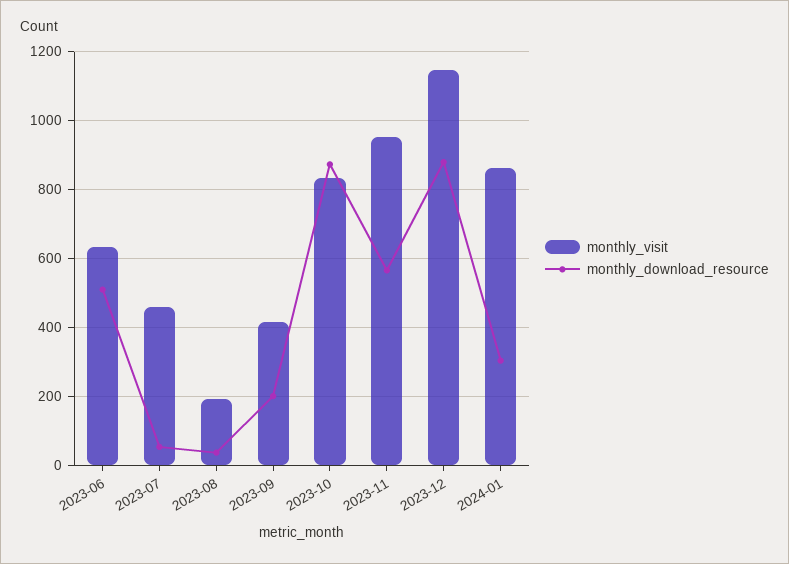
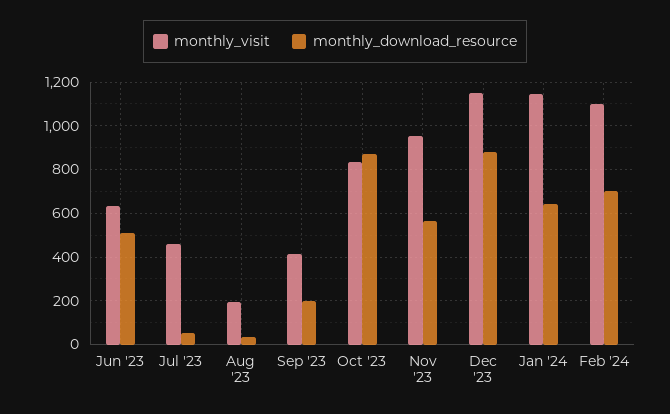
monthly_visit, 2024-01: 860 -> 1150
monthly_download_resource, 2024-01: 300 -> 650
monthly_visit, Feb '24: none -> 1100
monthly_download_resource, Feb '24: none -> 700

